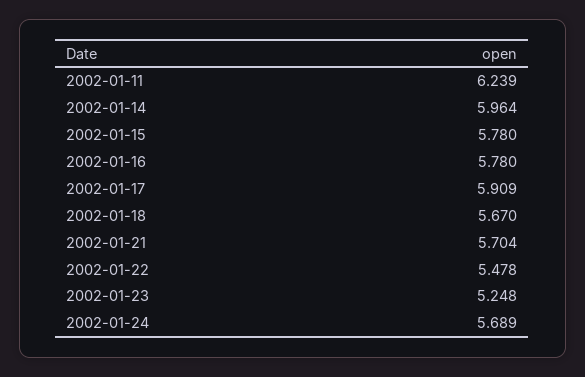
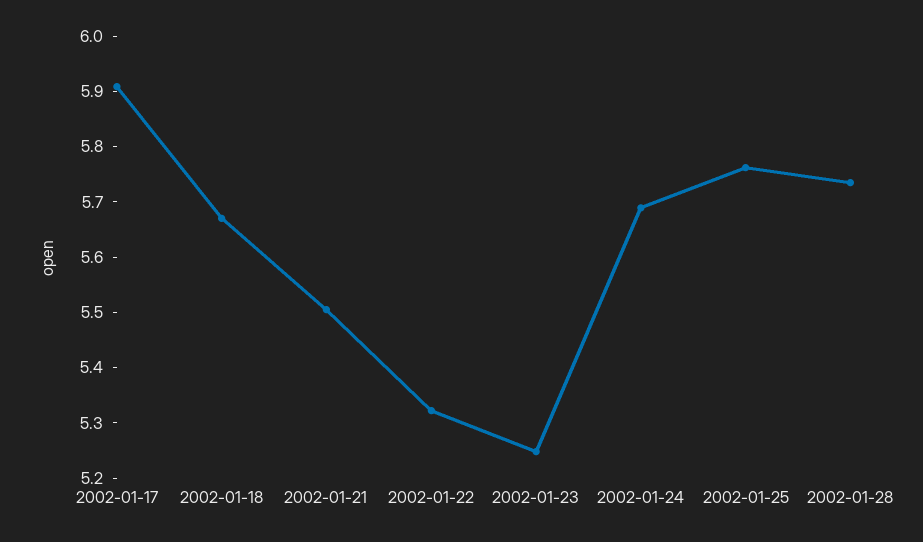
2002-01-11: 6.239 -> none
2002-01-14: 5.964 -> none
2002-01-15: 5.78 -> none
2002-01-16: 5.78 -> none
2002-01-21: 5.704 -> 5.5
2002-01-22: 5.478 -> 5.32
2002-01-25: none -> 5.76
2002-01-28: none -> 5.74

